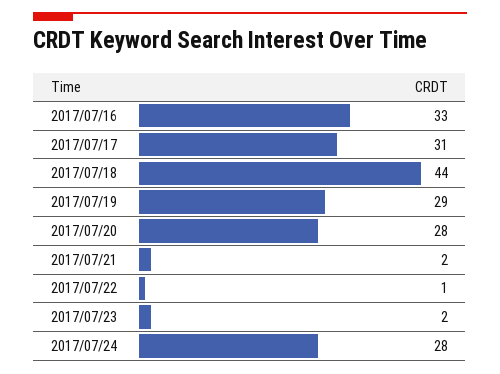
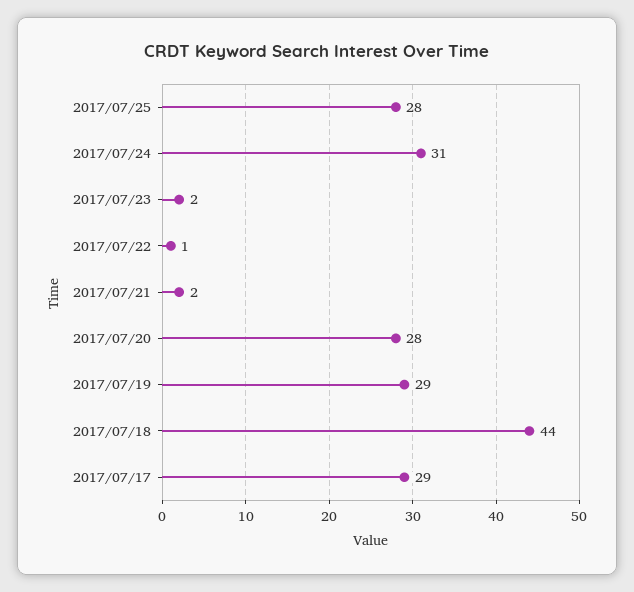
2017/07/16: 33 -> none
2017/07/17: 31 -> 29
2017/07/24: 28 -> 31
2017/07/25: none -> 28

